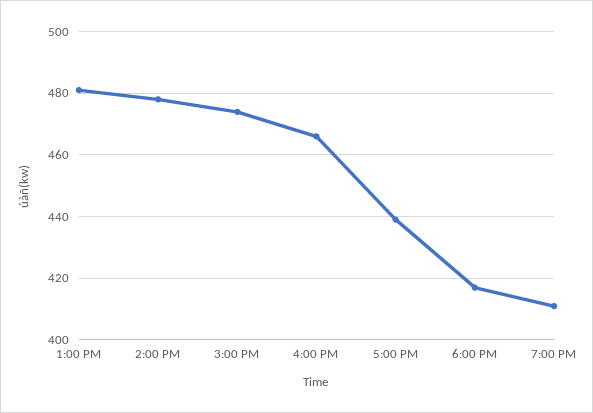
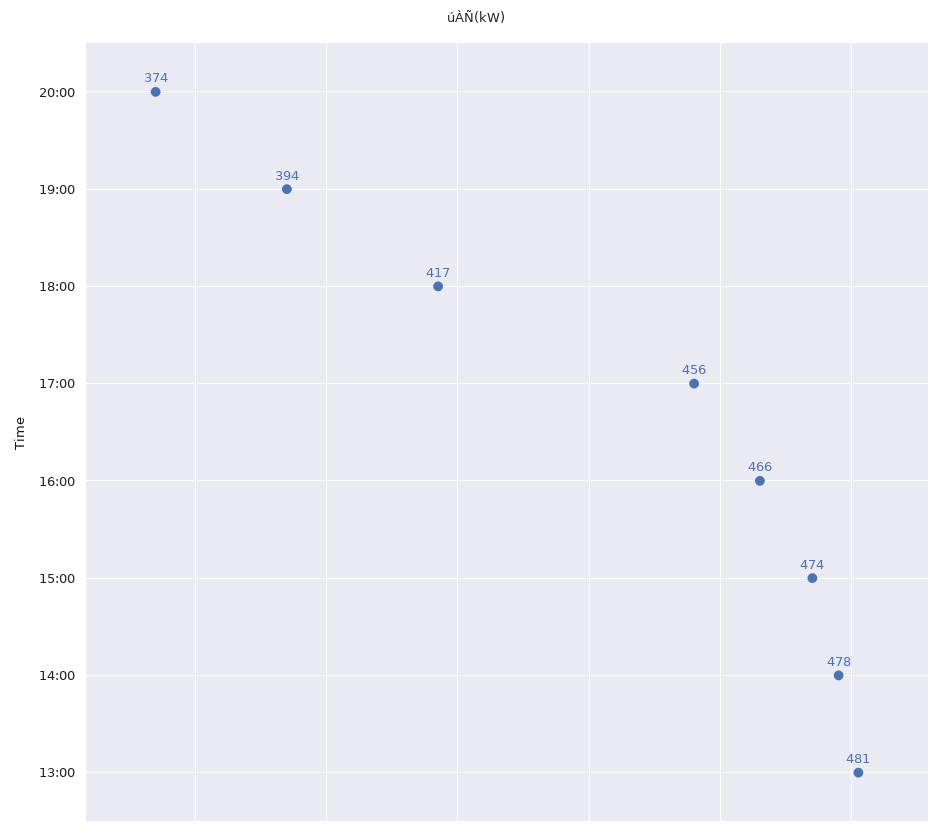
5:00 PM: 440 -> 456
7:00 PM: 410 -> 394
20:00: none -> 374

